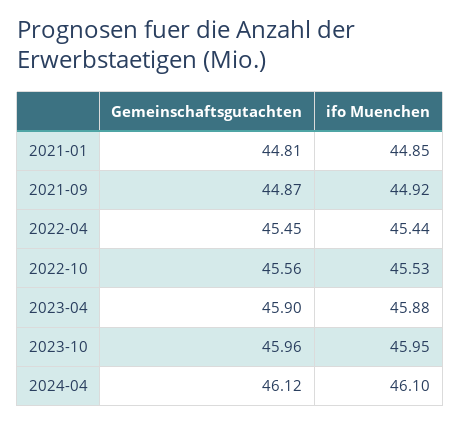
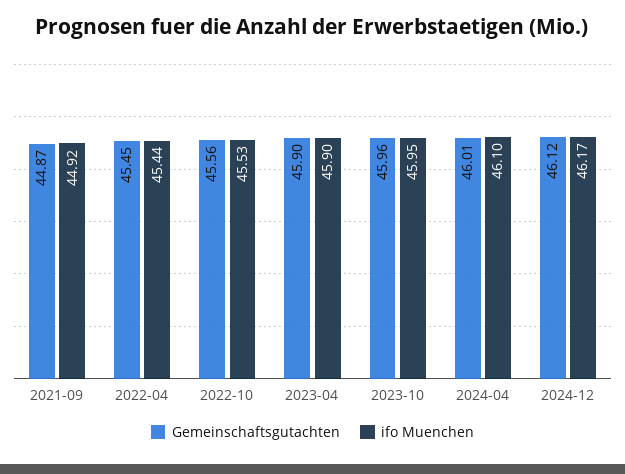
Gemeinschaftsgutachten, 2021-01: 44.81 -> none
ifo Muenchen, 2021-01: 44.85 -> none
ifo Muenchen, 2023-04: 45.88 -> 45.9
Gemeinschaftsgutachten, 2024-04: 46.12 -> 46.01
Gemeinschaftsgutachten, 2024-12: none -> 46.12
ifo Muenchen, 2024-12: none -> 46.17

